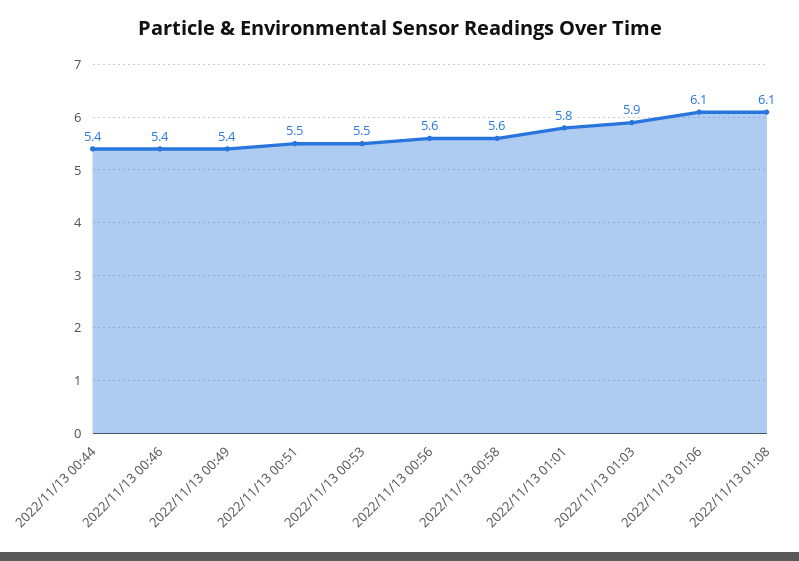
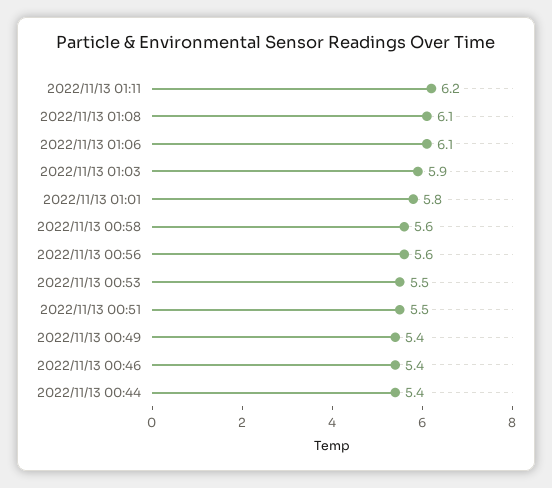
2022/11/13 01:11: none -> 6.2

